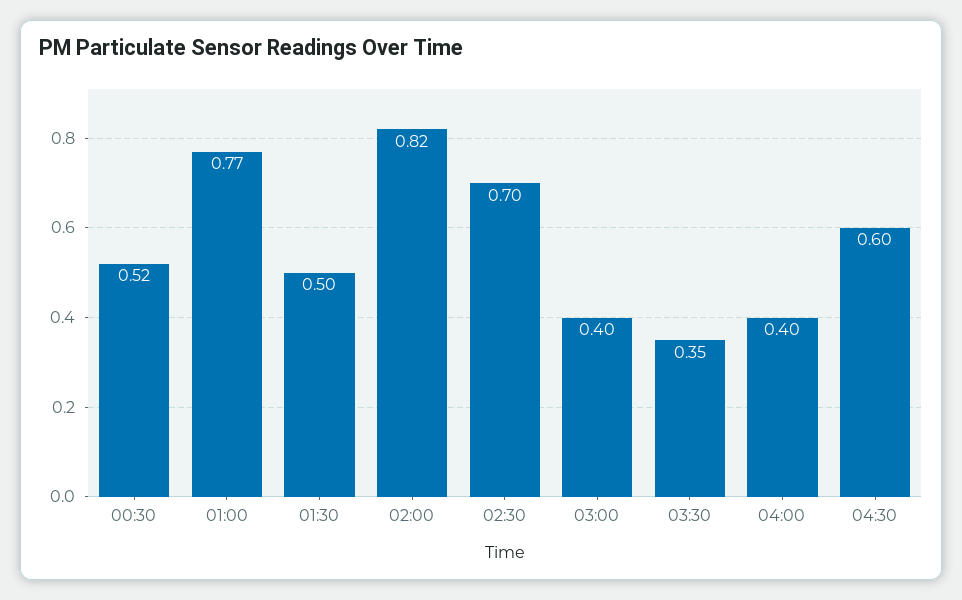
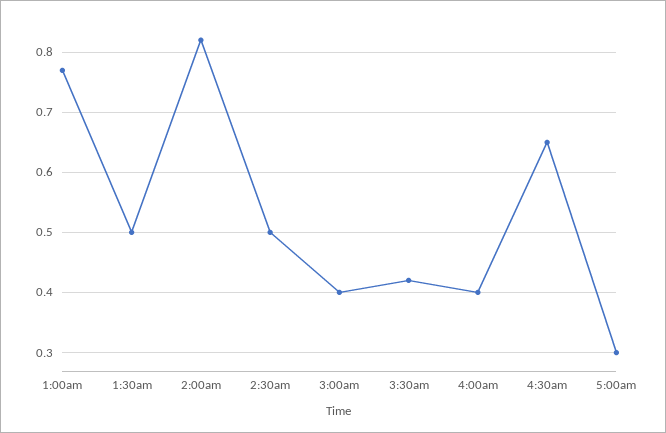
00:30: 0.52 -> none
02:30: 0.7 -> 0.5
03:30: 0.35 -> 0.42
04:30: 0.6 -> 0.65
5:00am: none -> 0.3

